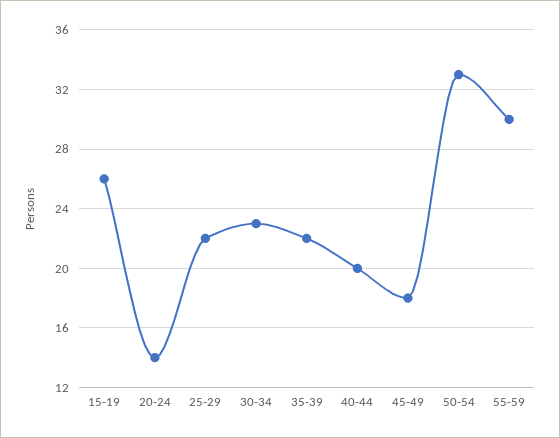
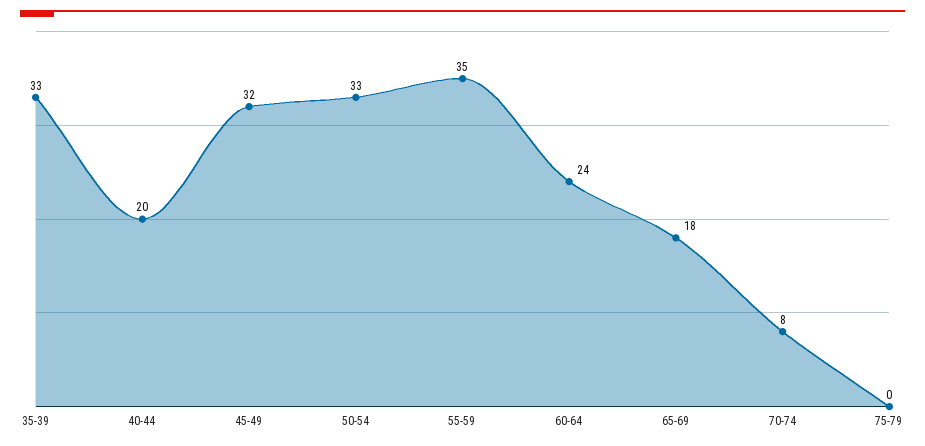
15-19: 26 -> none
20-24: 14 -> none
25-29: 22 -> none
30-34: 23 -> none
35-39: 22 -> 33
45-49: 18 -> 32
55-59: 30 -> 35
60-64: none -> 24
65-69: none -> 18
70-74: none -> 8
75-79: none -> 0

